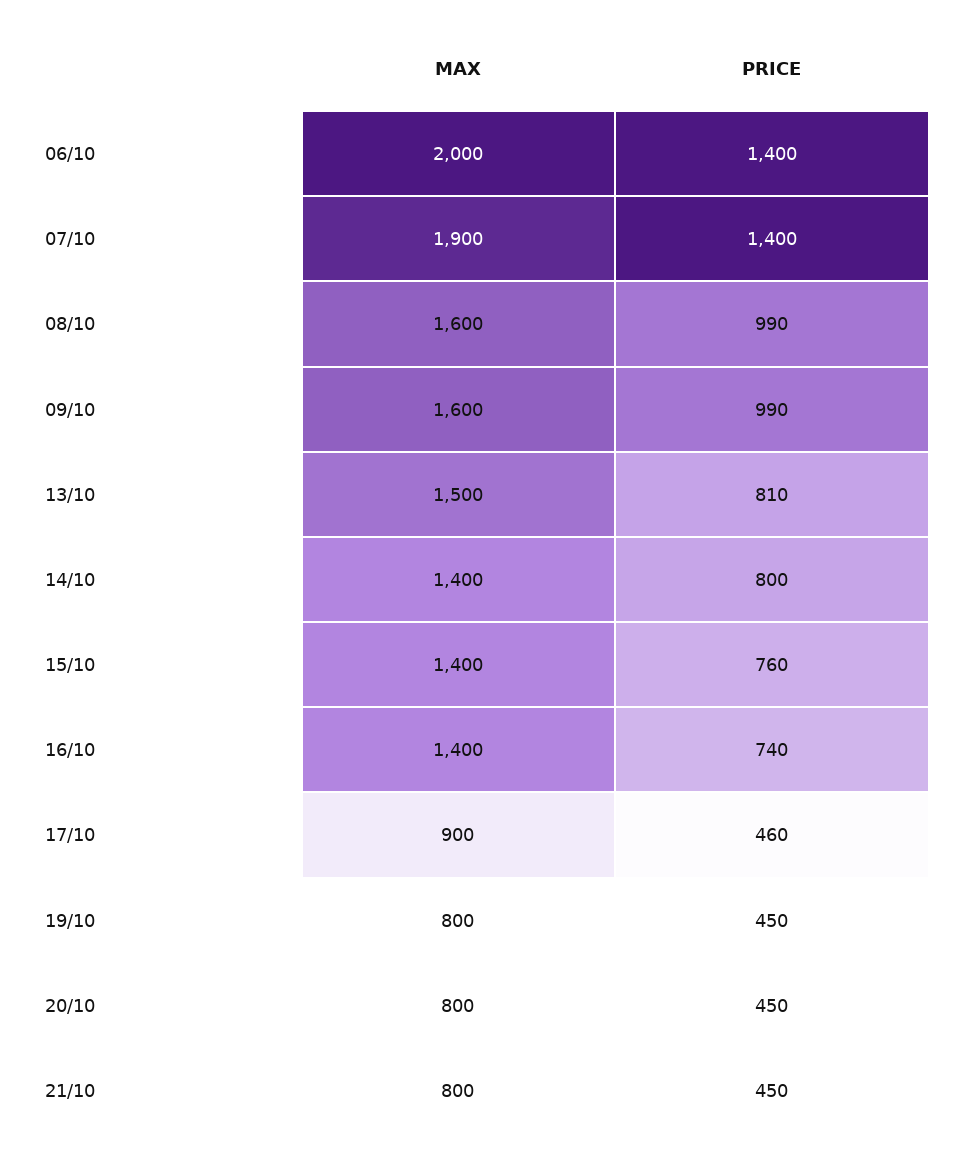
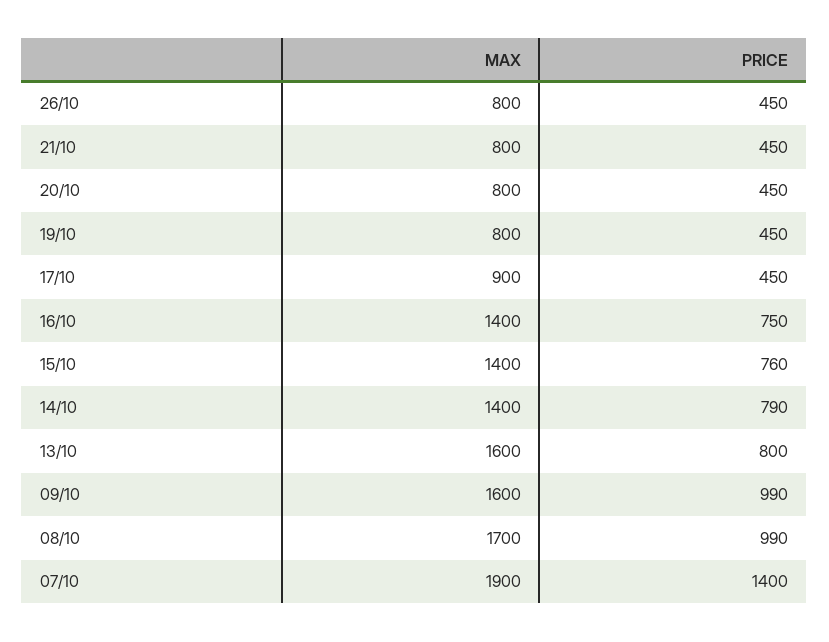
MAX, 06/10: 2000 -> none
PRICE, 06/10: 1400 -> none
MAX, 08/10: 1600 -> 1700
MAX, 13/10: 1500 -> 1600
PRICE, 13/10: 810 -> 800
PRICE, 14/10: 800 -> 790
PRICE, 16/10: 740 -> 750
PRICE, 17/10: 460 -> 450
MAX, 26/10: none -> 800
PRICE, 26/10: none -> 450

